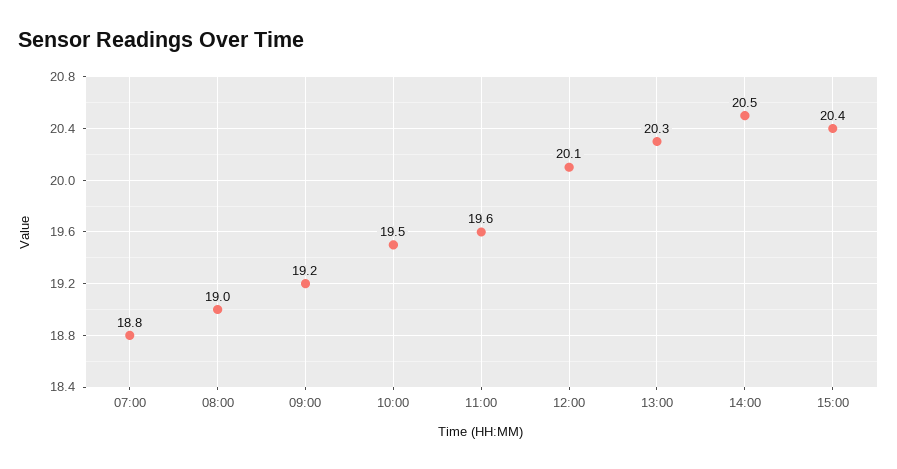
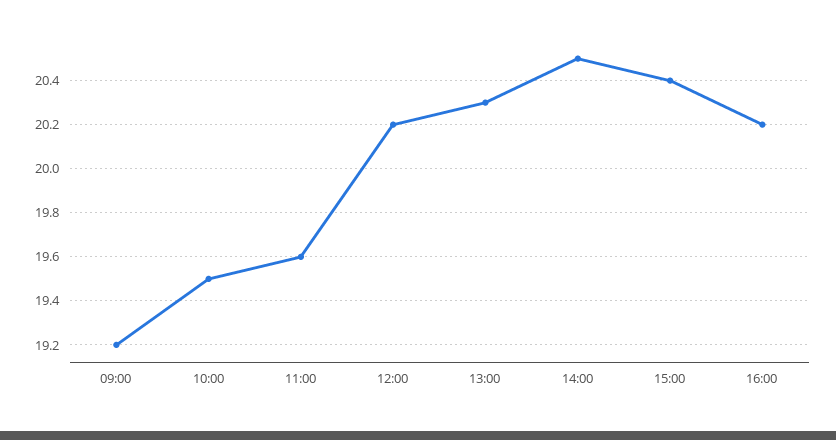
07:00: 18.8 -> none
08:00: 19 -> none
12:00: 20.1 -> 20.2
16:00: none -> 20.2

